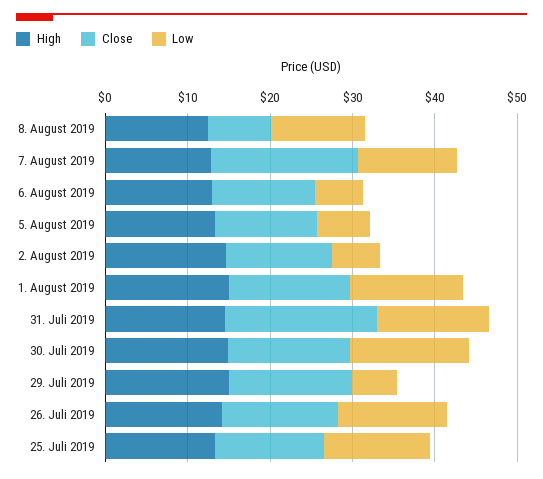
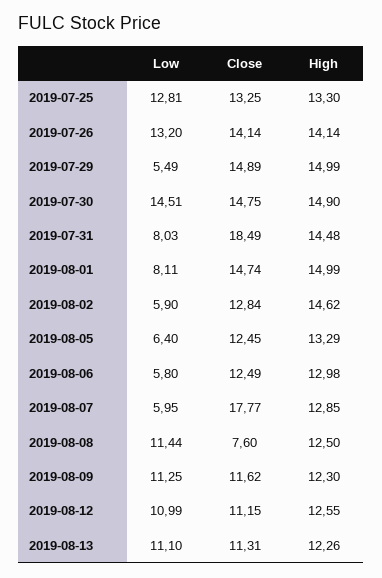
Low, 7. August 2019: 12 -> 5.95
Low, 1. August 2019: 14 -> 8.11
Low, 31. Juli 2019: 14 -> 8.03
Low, 2019-08-09: none -> 11.25
Close, 2019-08-09: none -> 11.62
High, 2019-08-09: none -> 12.3
Low, 2019-08-12: none -> 10.99
Close, 2019-08-12: none -> 11.15
High, 2019-08-12: none -> 12.55
Low, 2019-08-13: none -> 11.1
Close, 2019-08-13: none -> 11.31
High, 2019-08-13: none -> 12.26

